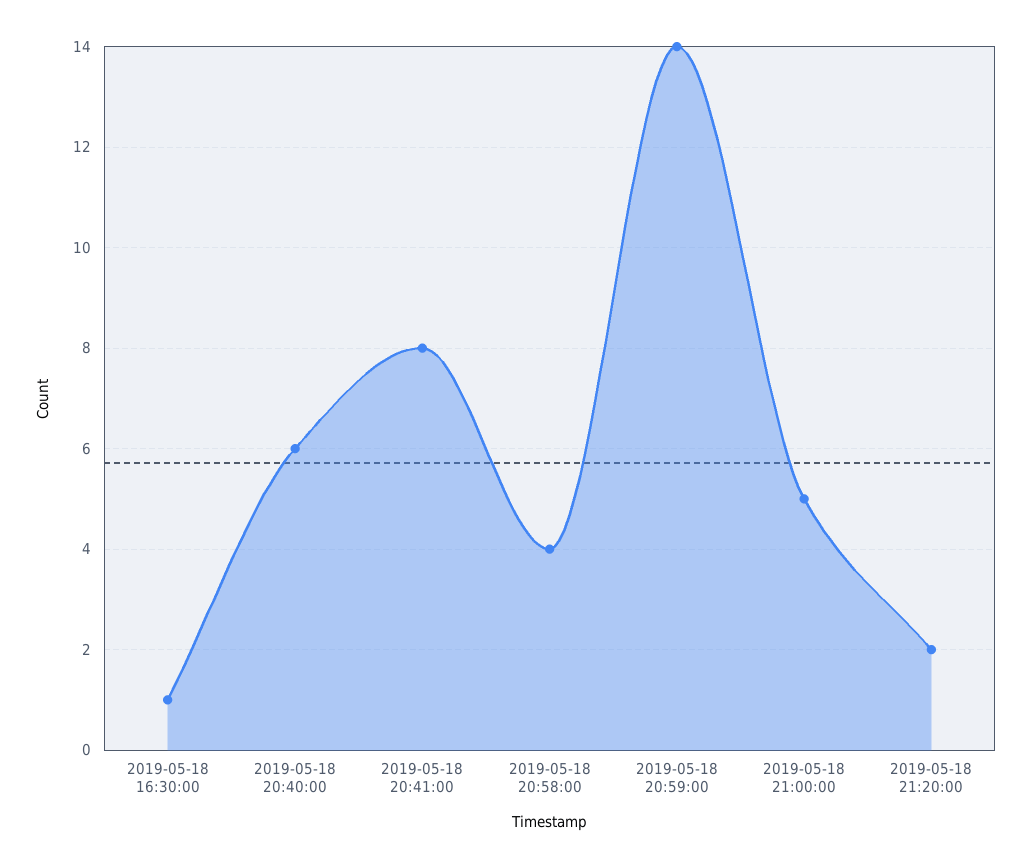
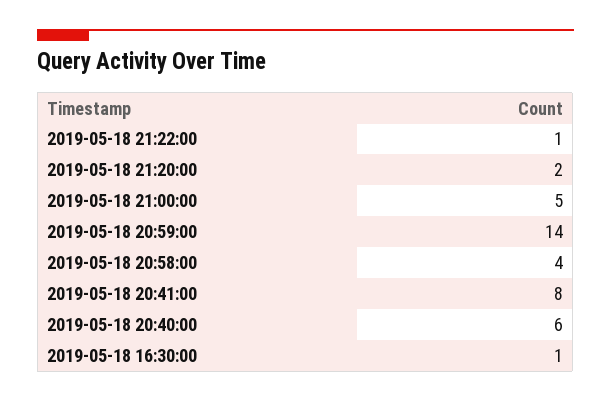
2019-05-18 21:22:00: none -> 1

